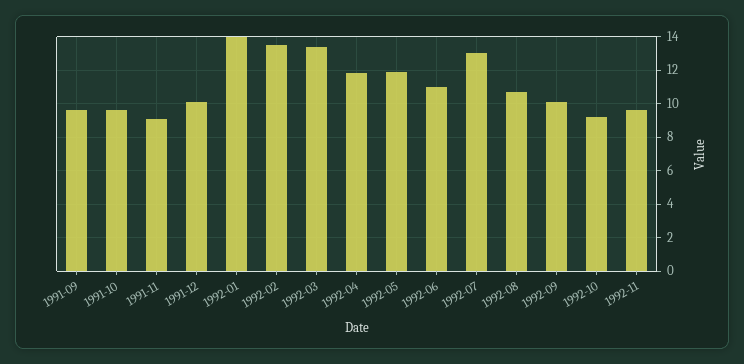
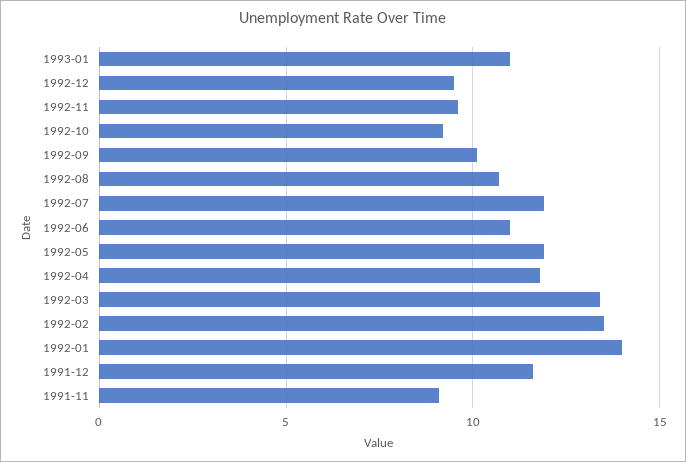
1991-09: 9.5 -> none
1991-10: 9.5 -> none
1991-12: 10 -> 11.5
1992-07: 13 -> 12
1993-01: none -> 11
1992-12: none -> 9.5

